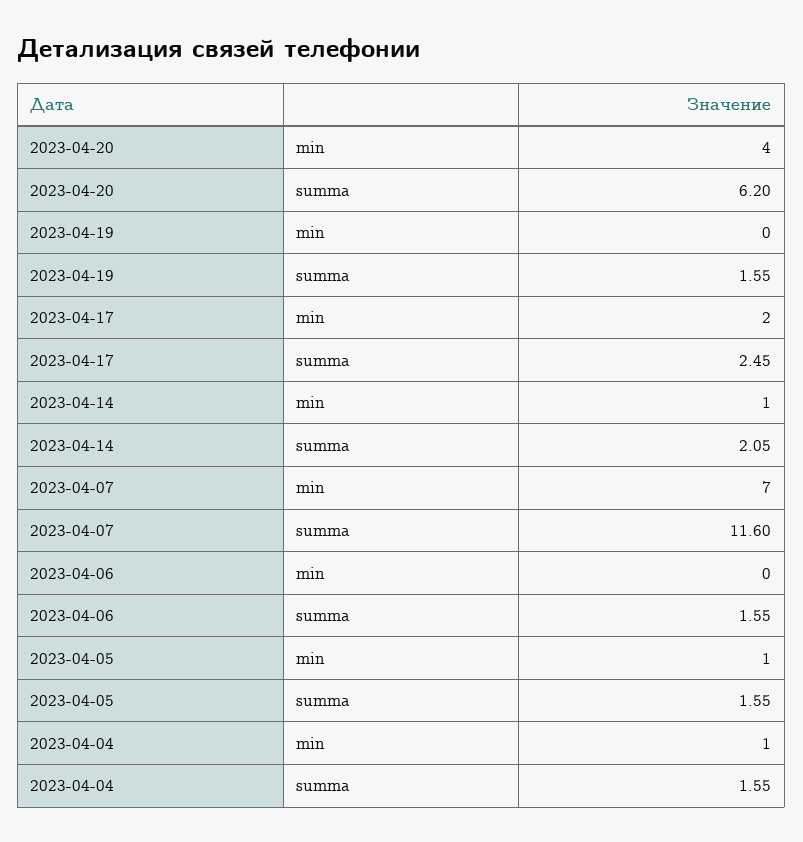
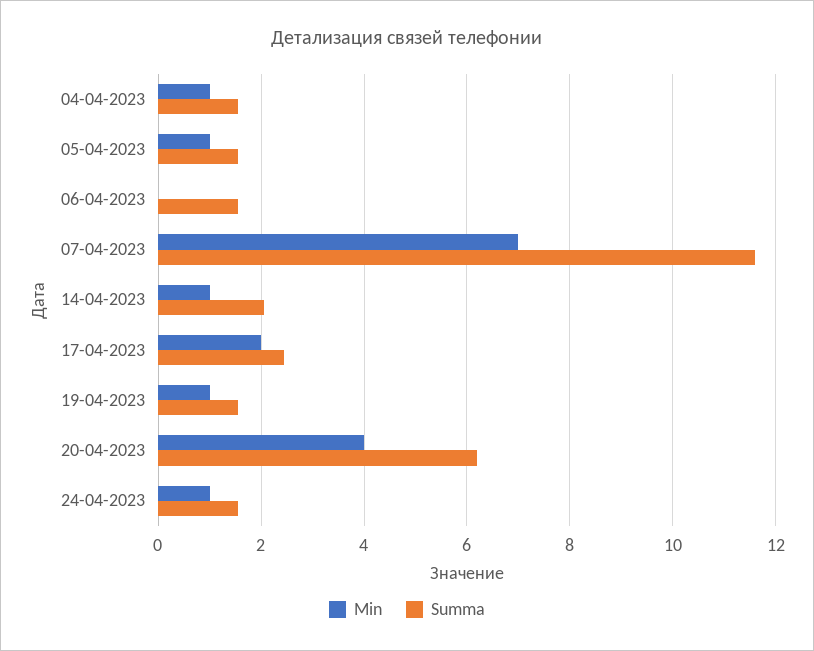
min, 2023-04-19: 0 -> 1
min, 24-04-2023: none -> 1
summa, 24-04-2023: none -> 1.6

